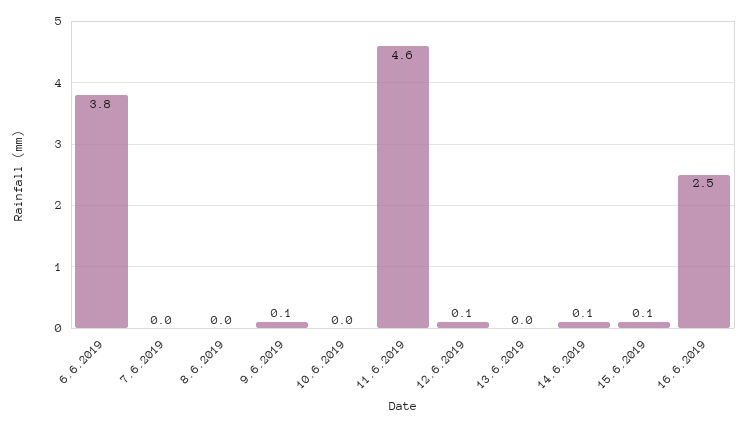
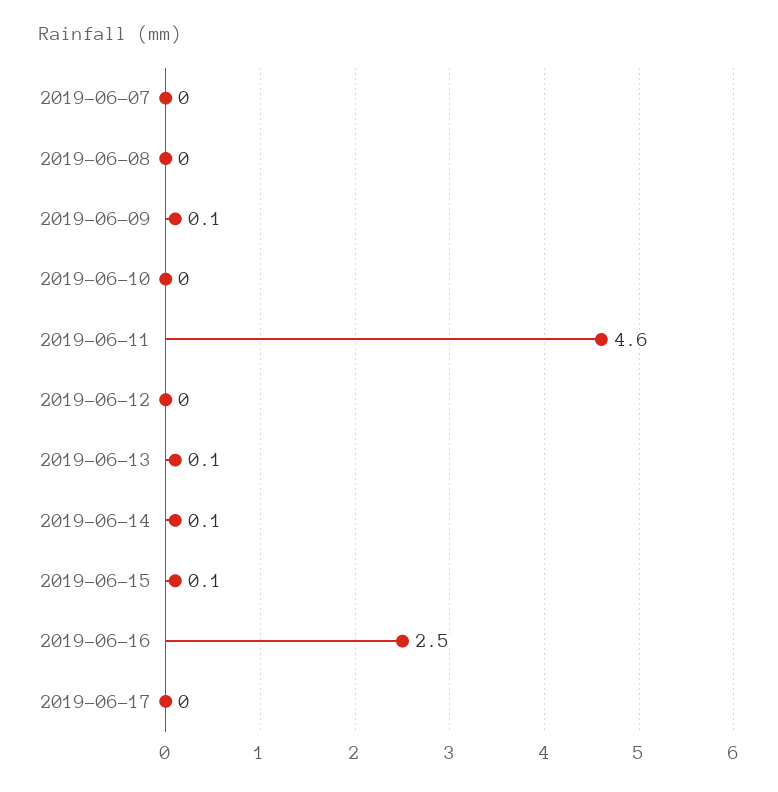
6.6.2019: 3.8 -> none
12.6.2019: 0.1 -> 0
13.6.2019: 0 -> 0.1
2019-06-17: none -> 0

